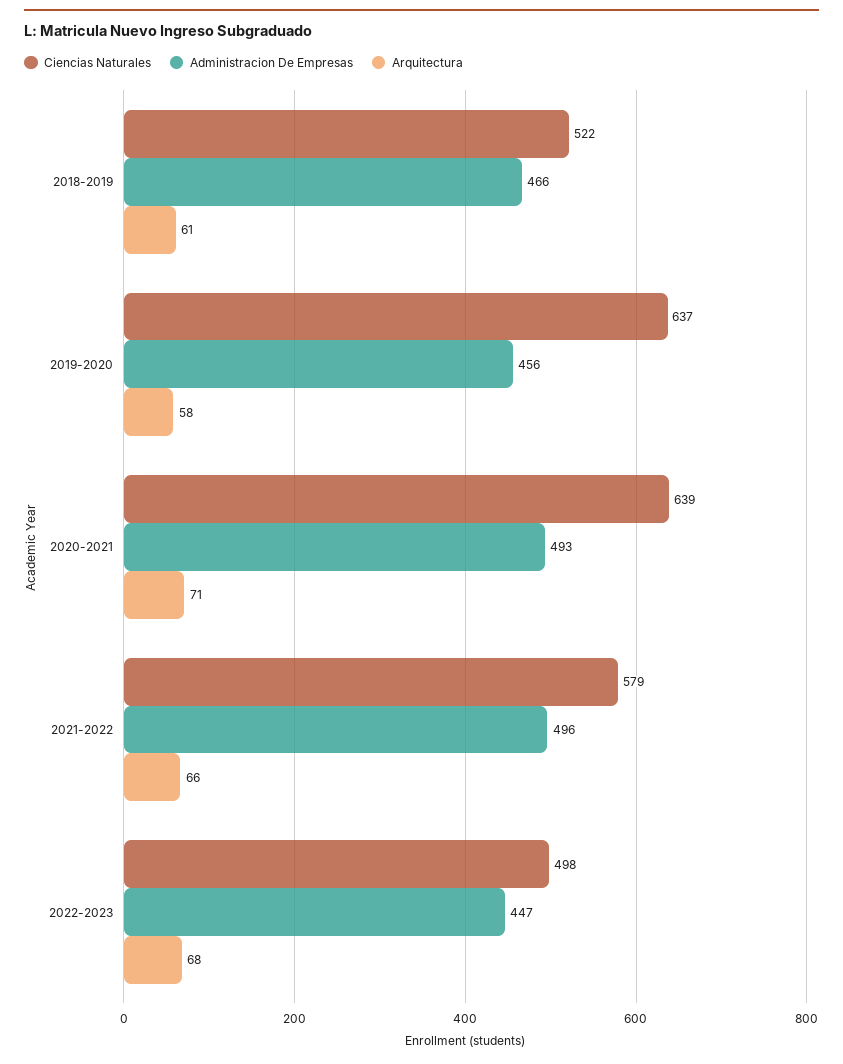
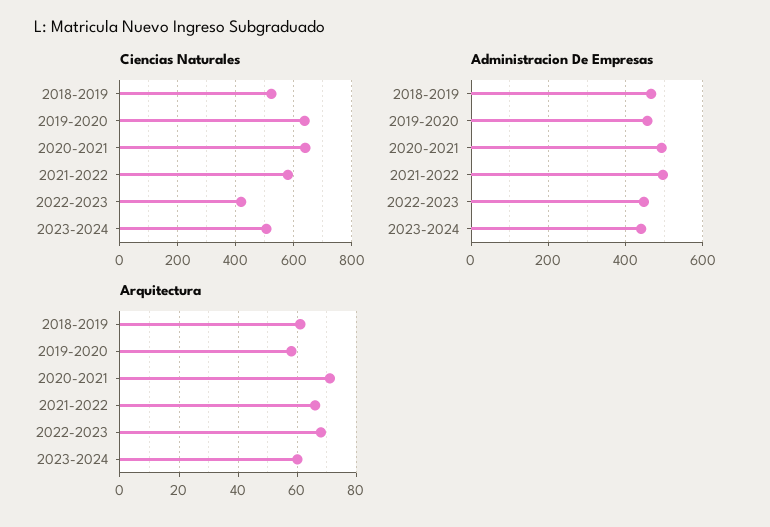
Ciencias Naturales, 2022-2023: 498 -> 425
Ciencias Naturales, 2023-2024: none -> 500
Administracion De Empresas, 2023-2024: none -> 440
Arquitectura, 2023-2024: none -> 60

